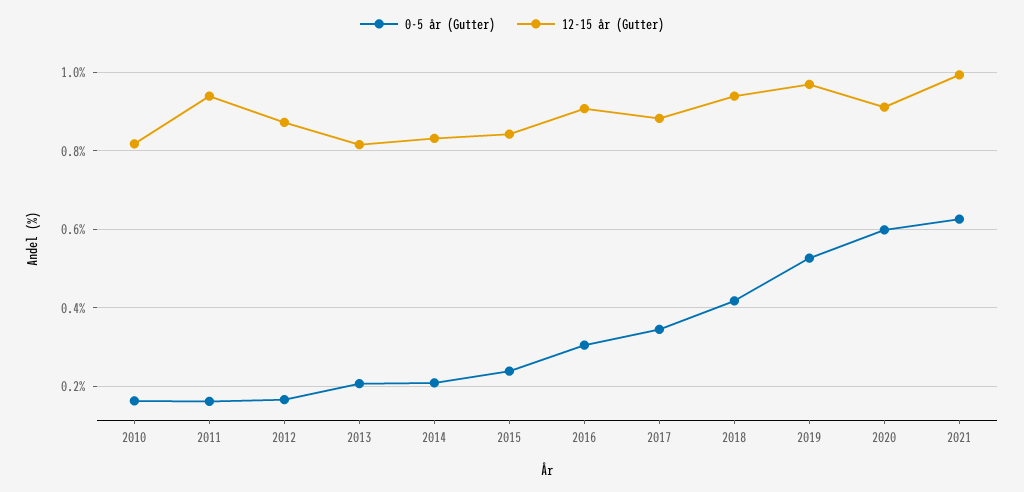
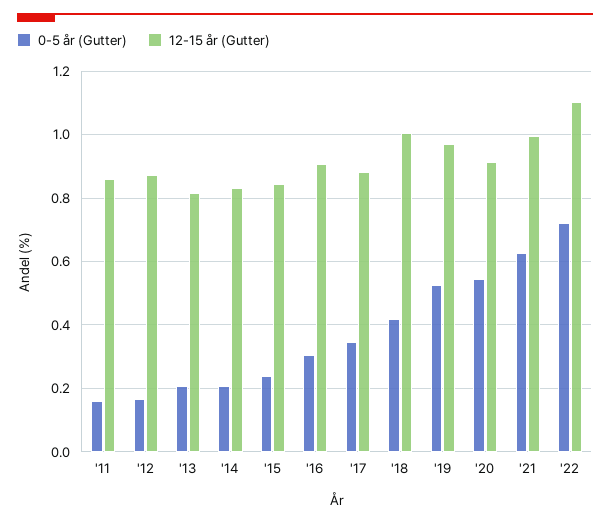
0-5 år (Gutter), 2010: 0.16 -> none
12-15 år (Gutter), 2010: 0.82 -> none
12-15 år (Gutter), 2011: 0.94 -> 0.86
12-15 år (Gutter), 2018: 0.94 -> 1
0-5 år (Gutter), 2020: 0.6 -> 0.54
0-5 år (Gutter), '22: none -> 0.72
12-15 år (Gutter), '22: none -> 1.1

